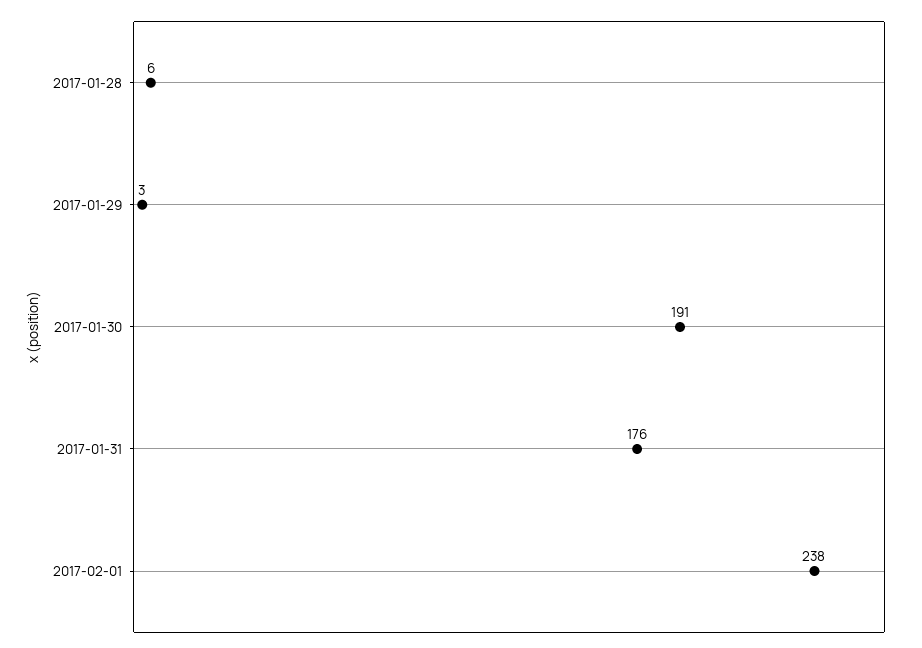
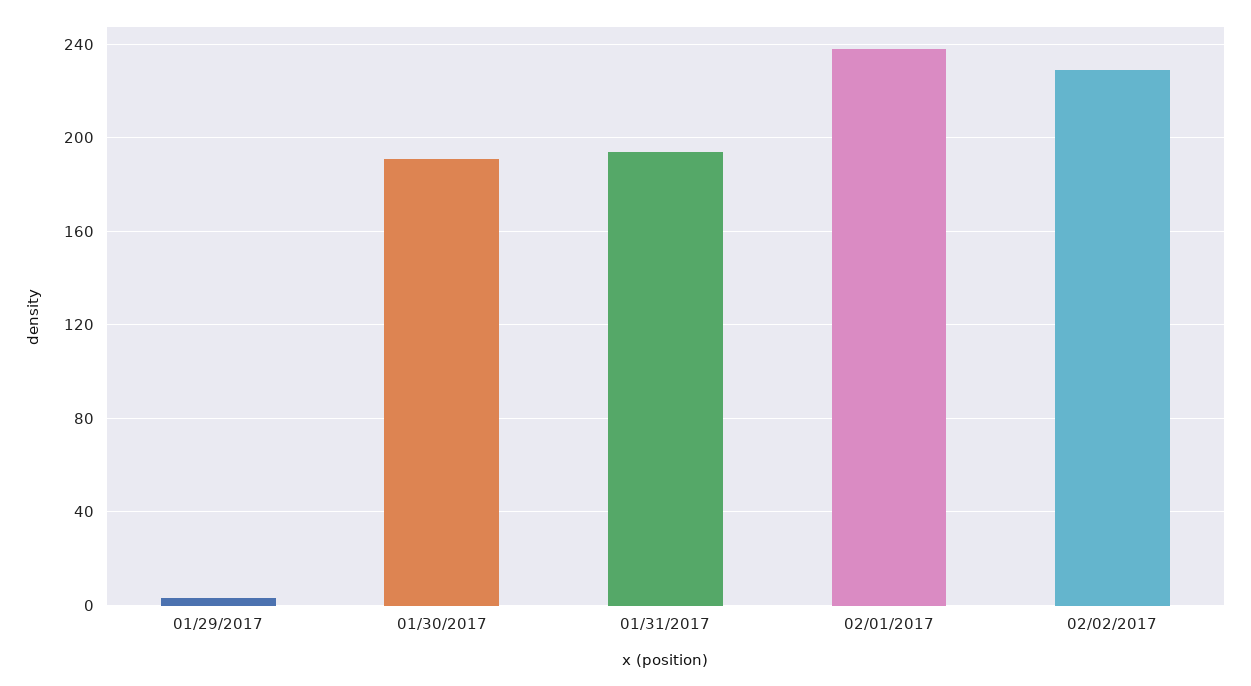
2017-01-28: 6 -> none
2017-01-31: 176 -> 195
02/02/2017: none -> 230

